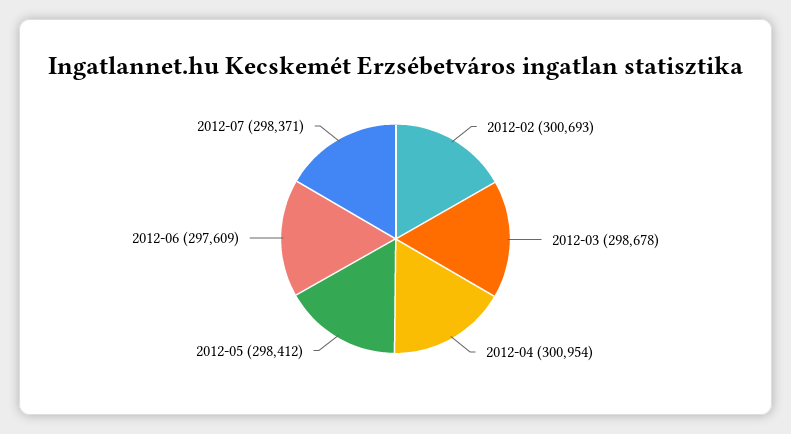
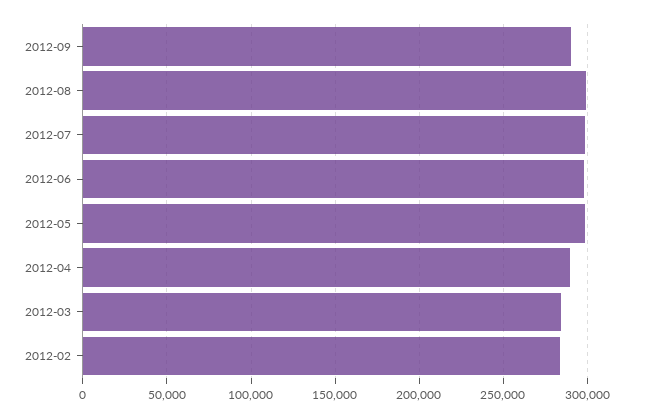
2012-02: 300693 -> 285000
2012-03: 298678 -> 285000
2012-04: 300954 -> 290000
2012-09: none -> 290000
2012-08: none -> 300000

